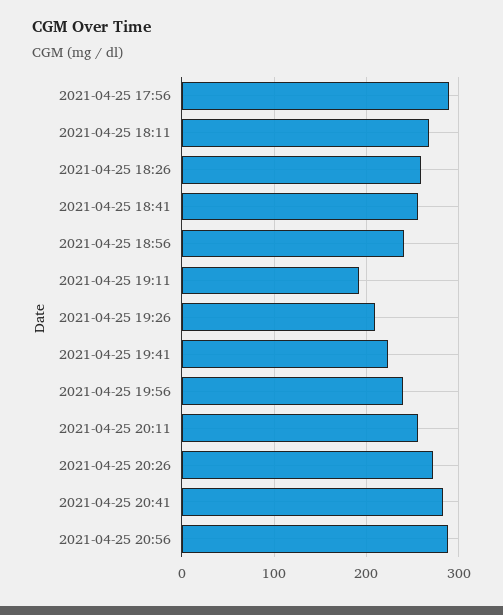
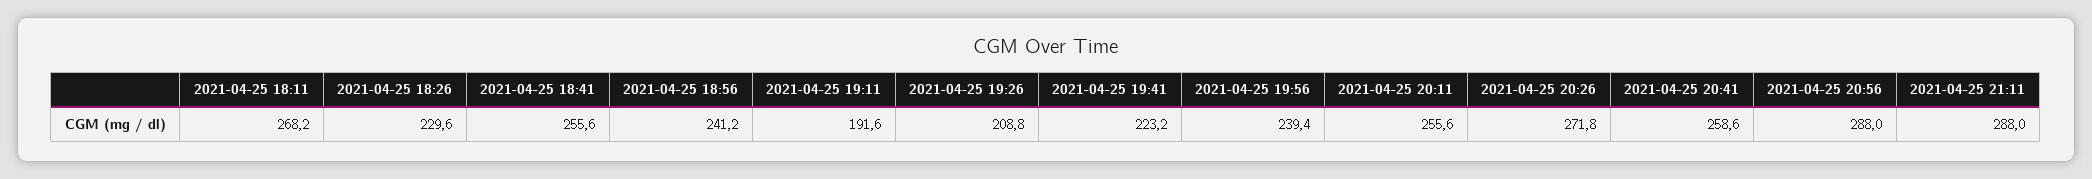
2021-04-25 17:56: 290 -> none
2021-04-25 18:26: 260 -> 229.6
2021-04-25 20:41: 280 -> 258.6
2021-04-25 21:11: none -> 288

